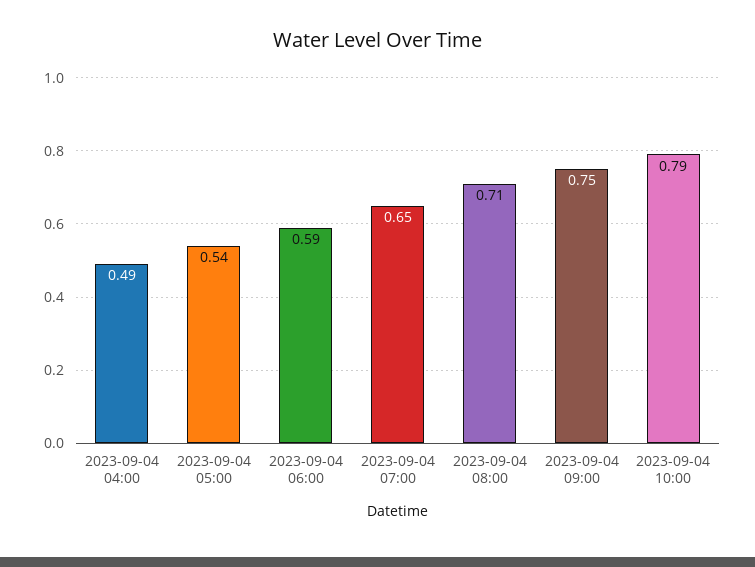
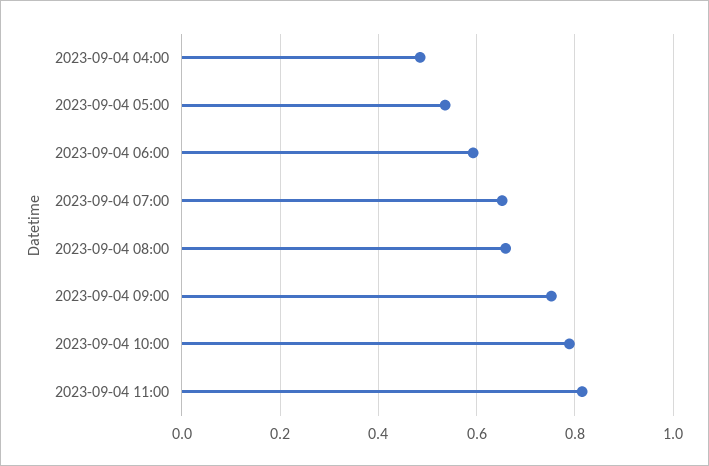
2023-09-04 08:00: 0.71 -> 0.66
2023-09-04 11:00: none -> 0.82

